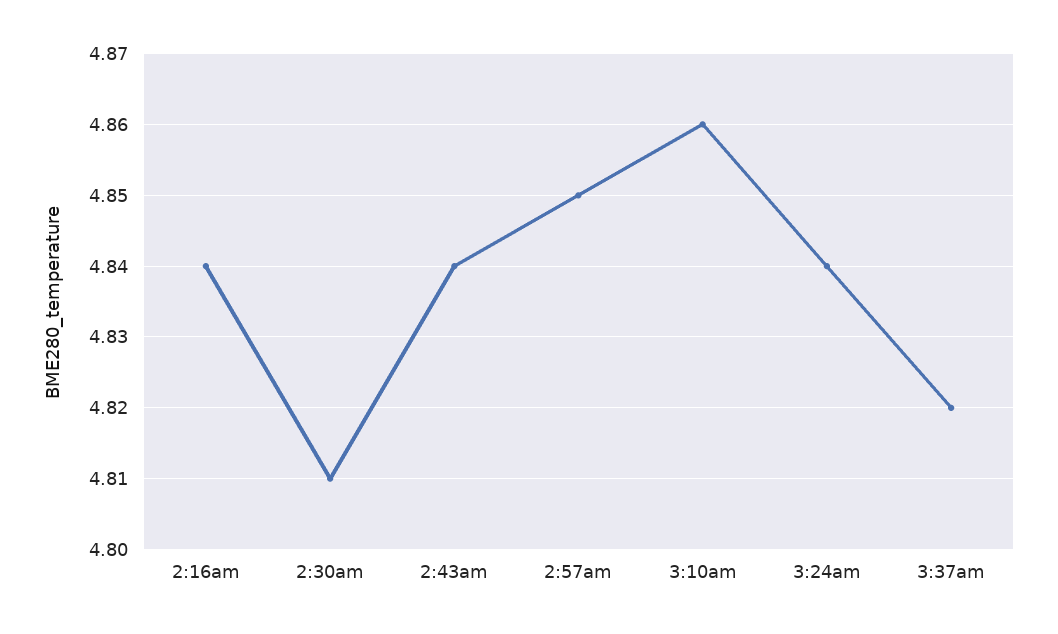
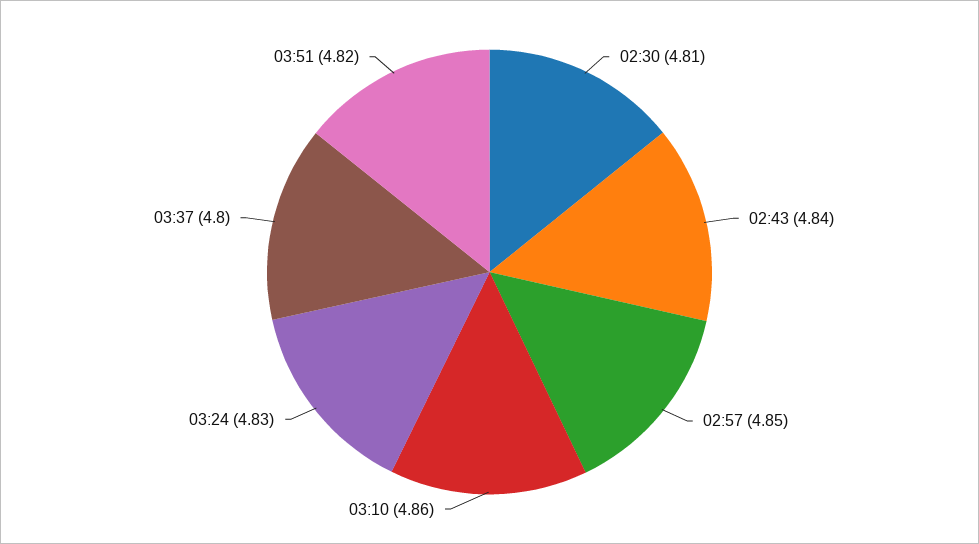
2:16am: 4.84 -> none
3:24am: 4.84 -> 4.83
3:37am: 4.82 -> 4.8
03:51: none -> 4.82

